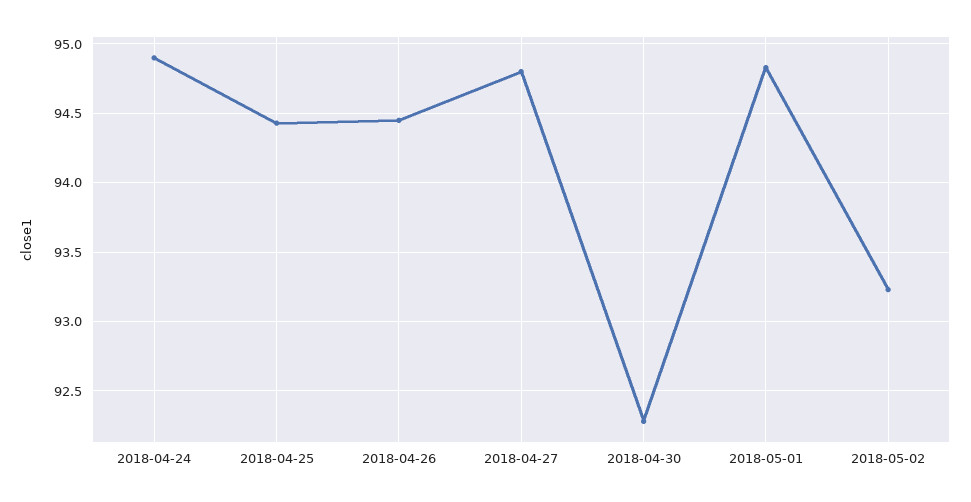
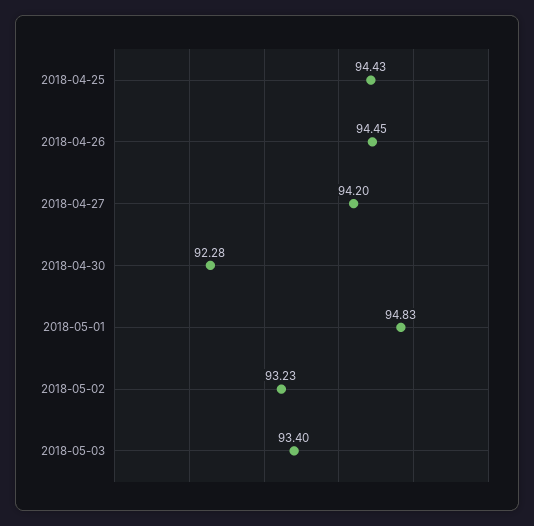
2018-04-24: 94.9 -> none
2018-04-27: 94.8 -> 94.2
2018-05-03: none -> 93.4

